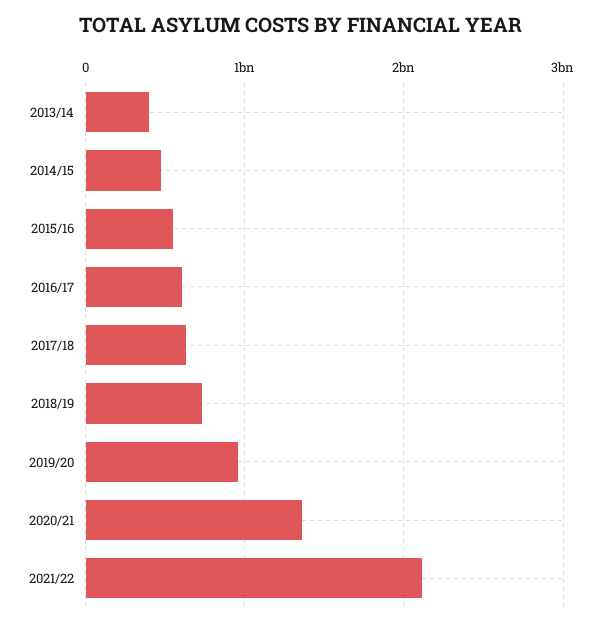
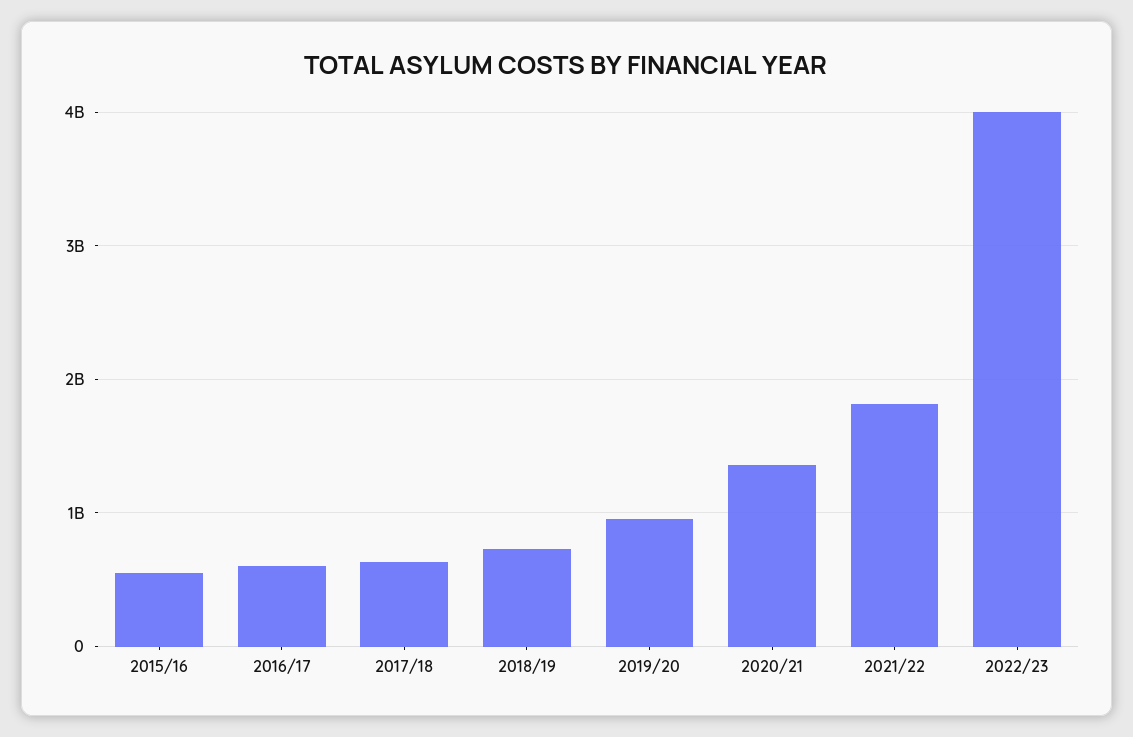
2013/14: 400000000 -> none
2014/15: 500000000 -> none
2021/22: 2100000000 -> 1800000000
2022/23: none -> 4000000000

